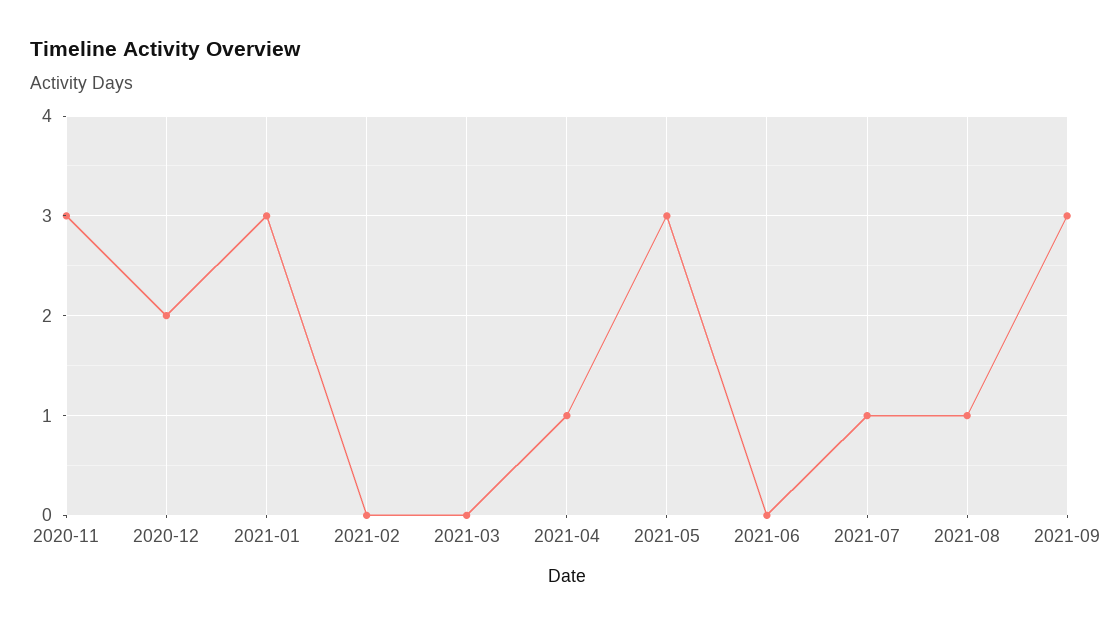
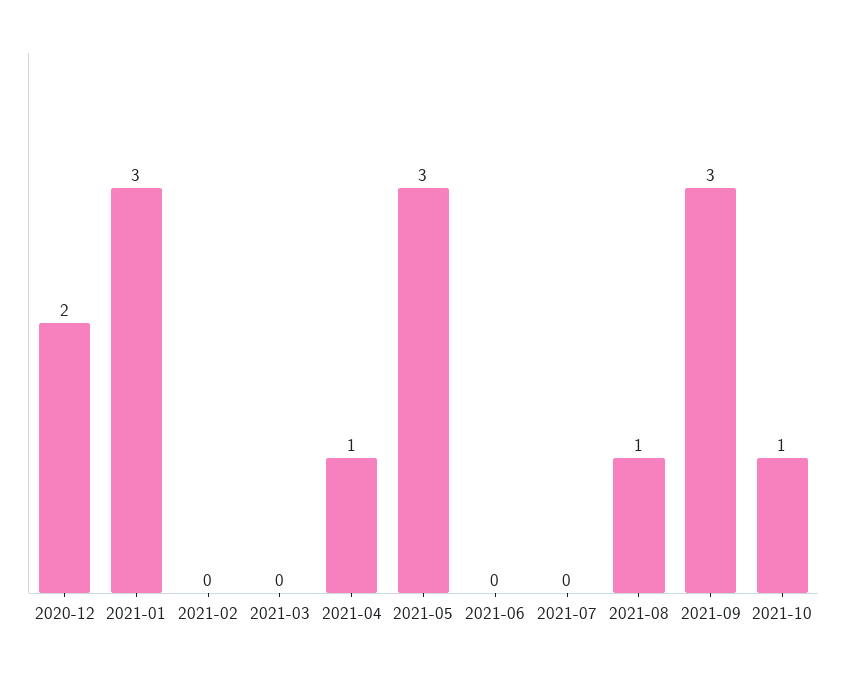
2020-11: 3 -> none
2021-07: 1 -> 0
2021-10: none -> 1

